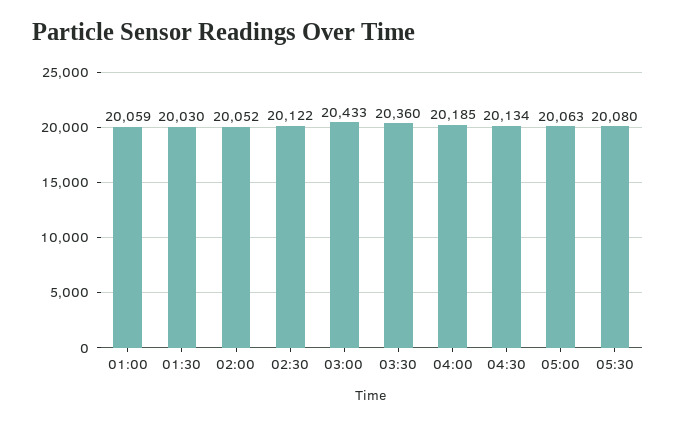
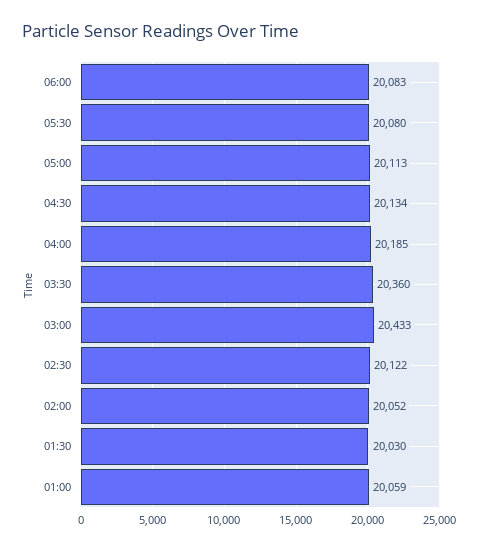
05:00: 20063 -> 20113
06:00: none -> 20083

